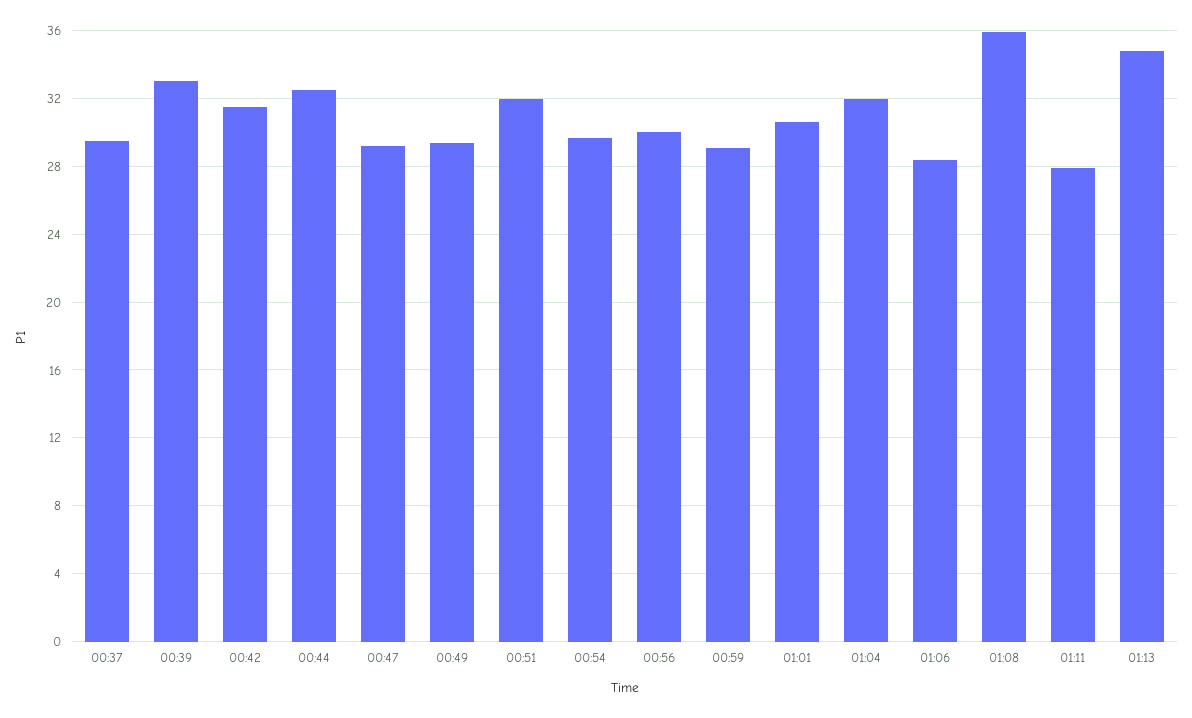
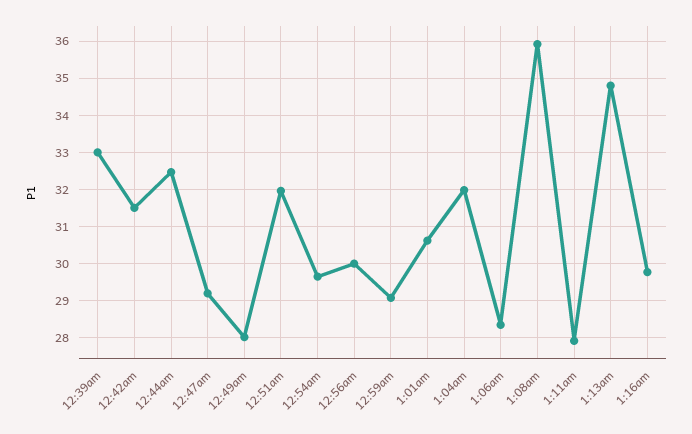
00:37: 29.5 -> none
00:49: 29.5 -> 28
1:16am: none -> 29.8

